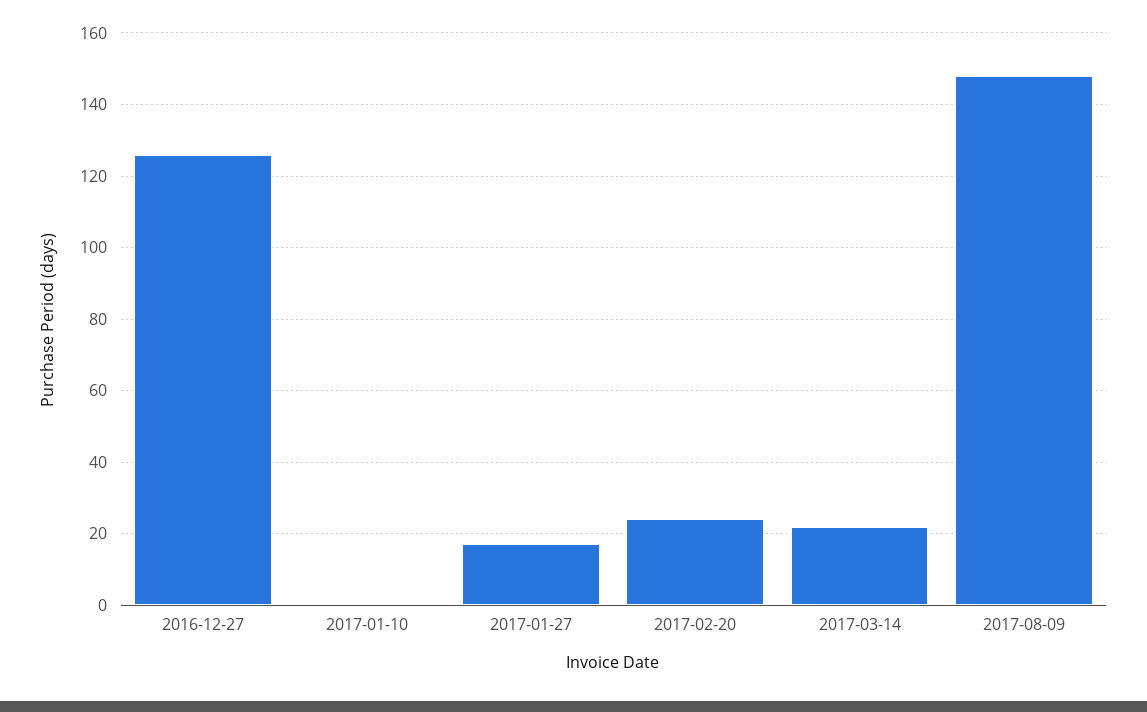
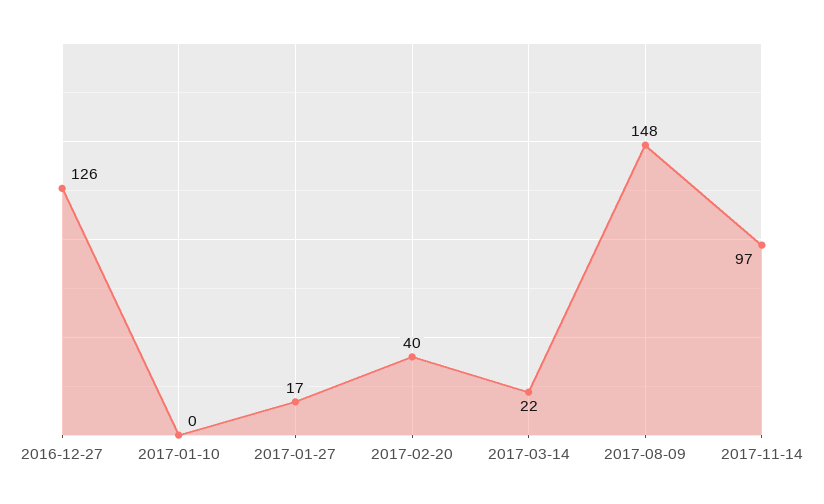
2017-02-20: 25 -> 40
2017-11-14: none -> 97

